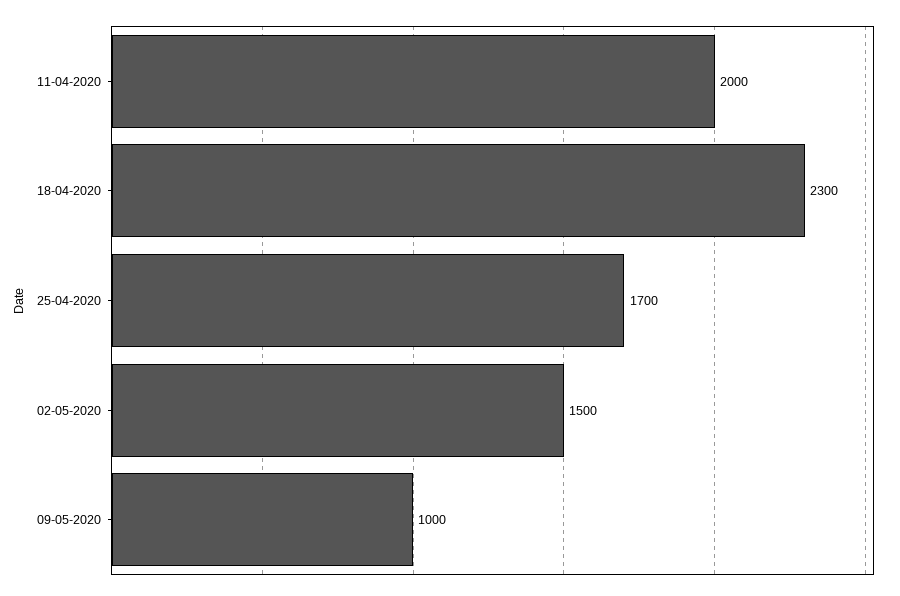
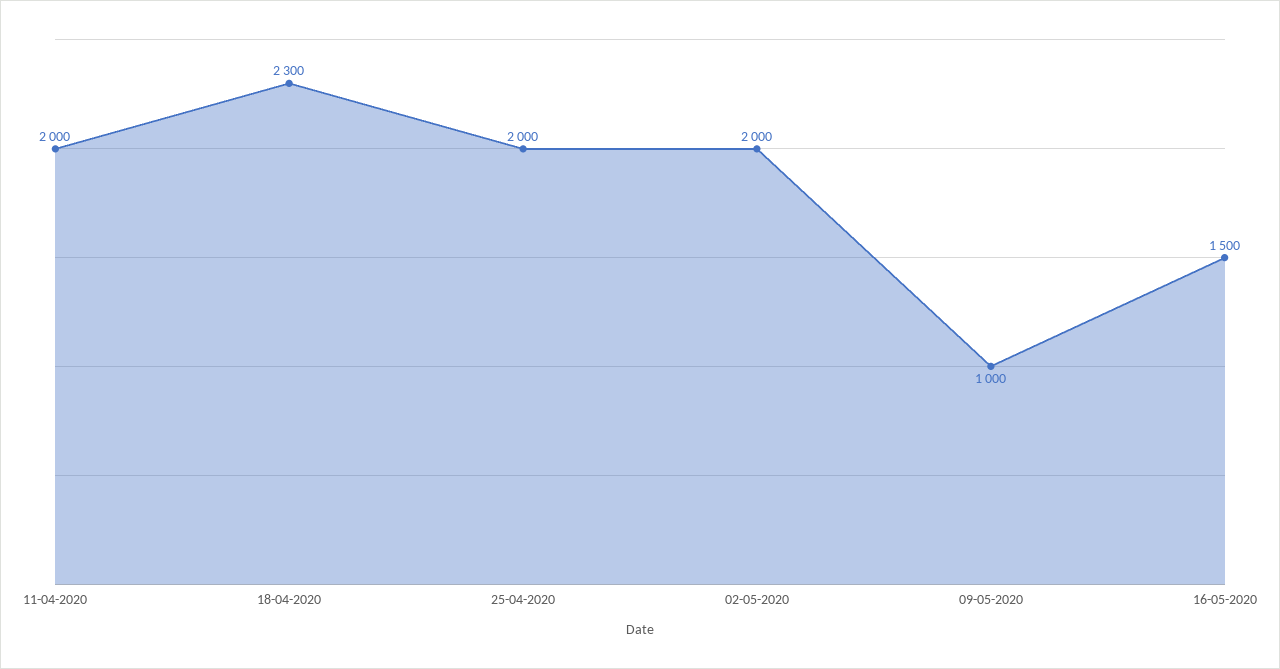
25-04-2020: 1700 -> 2000
02-05-2020: 1500 -> 2000
16-05-2020: none -> 1500

